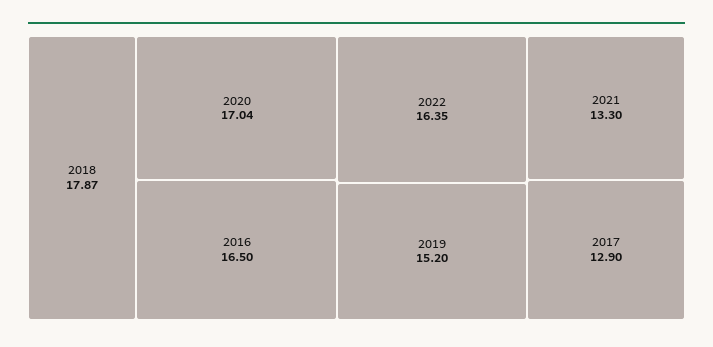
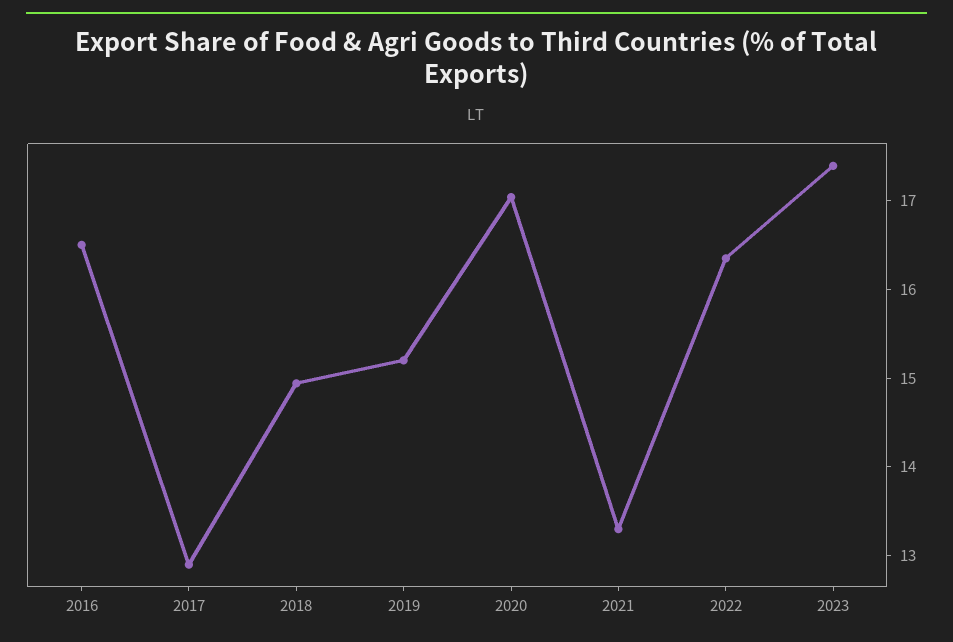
2018: 17.87 -> 15
2023: none -> 17.4

